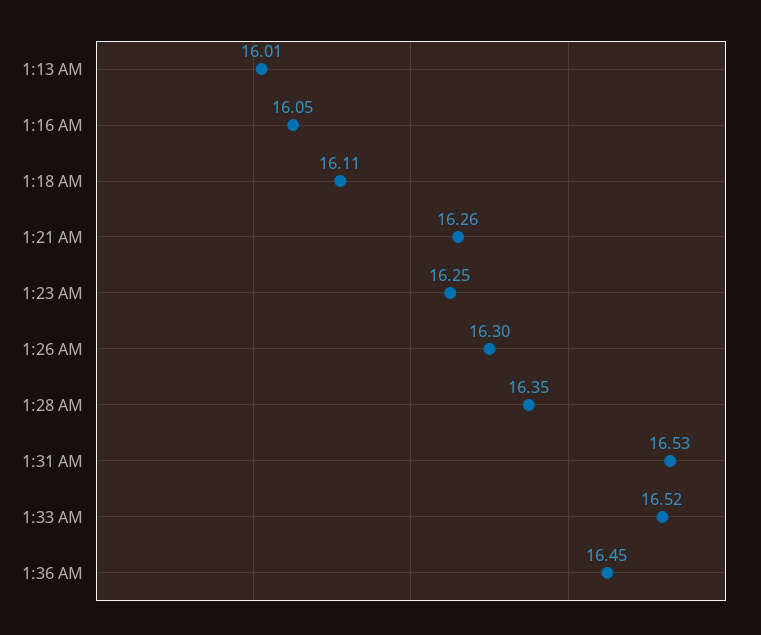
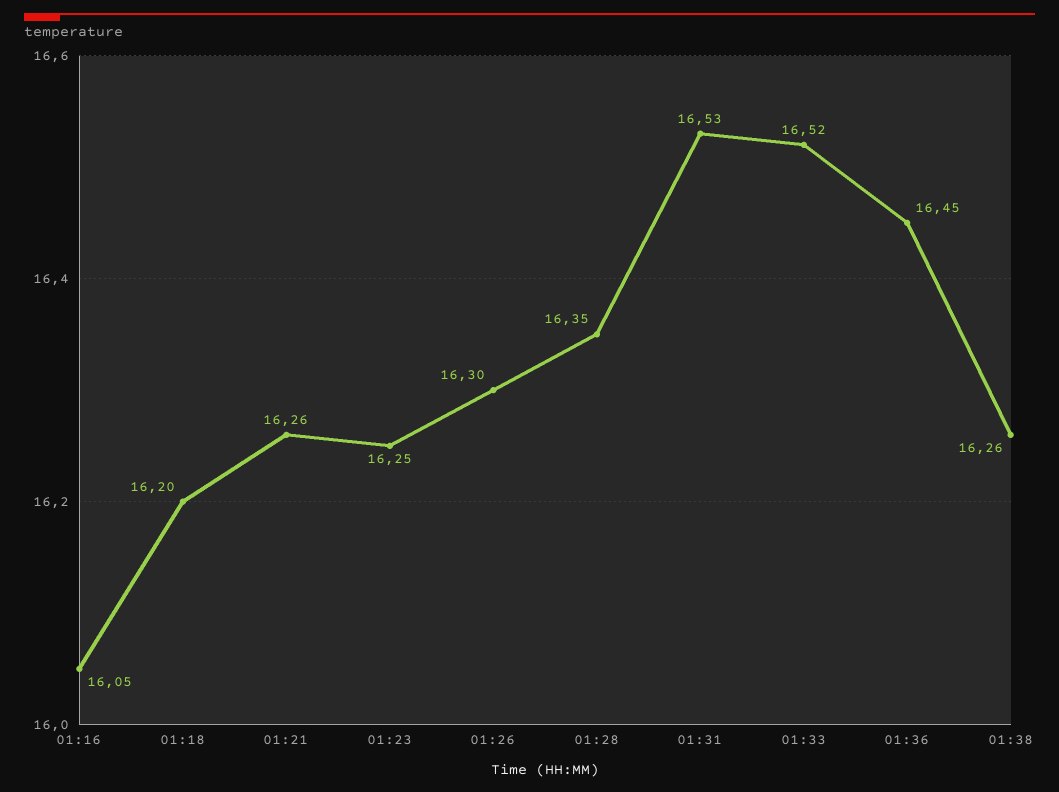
1:13 AM: 16.01 -> none
1:18 AM: 16.11 -> 16.2
01:38: none -> 16.26

